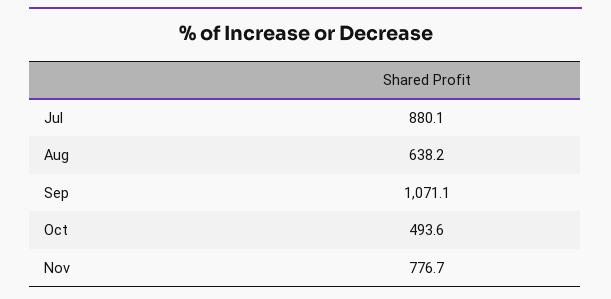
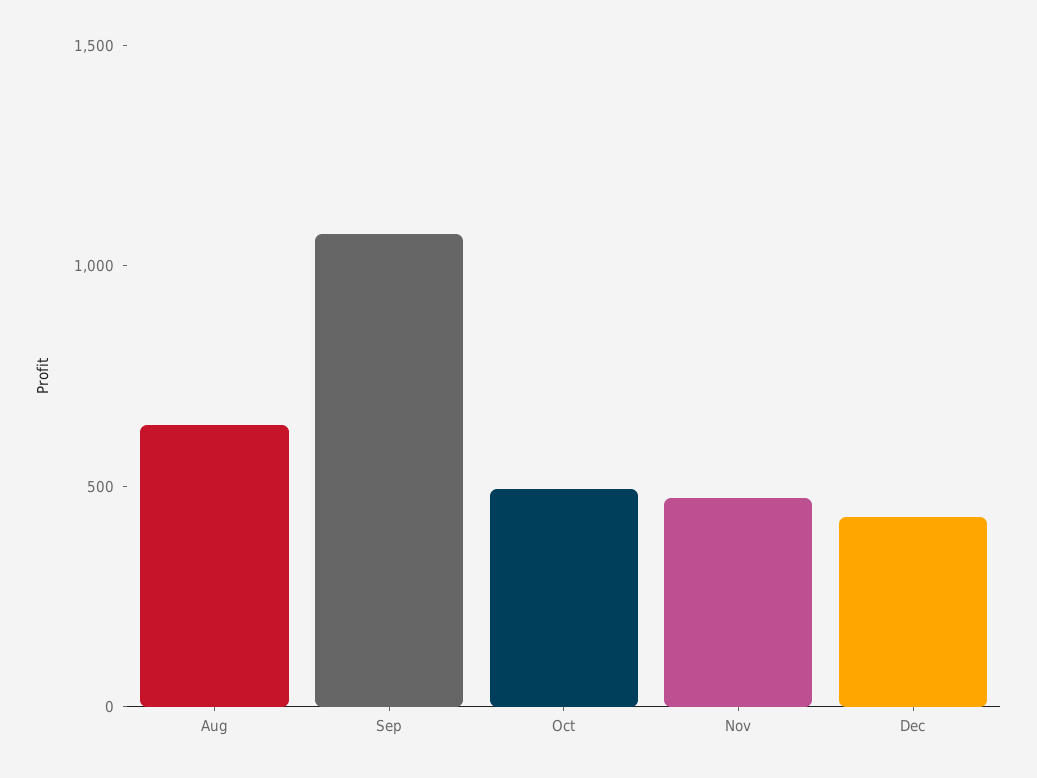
Jul: 880.1 -> none
Nov: 776.7 -> 500
Dec: none -> 400

